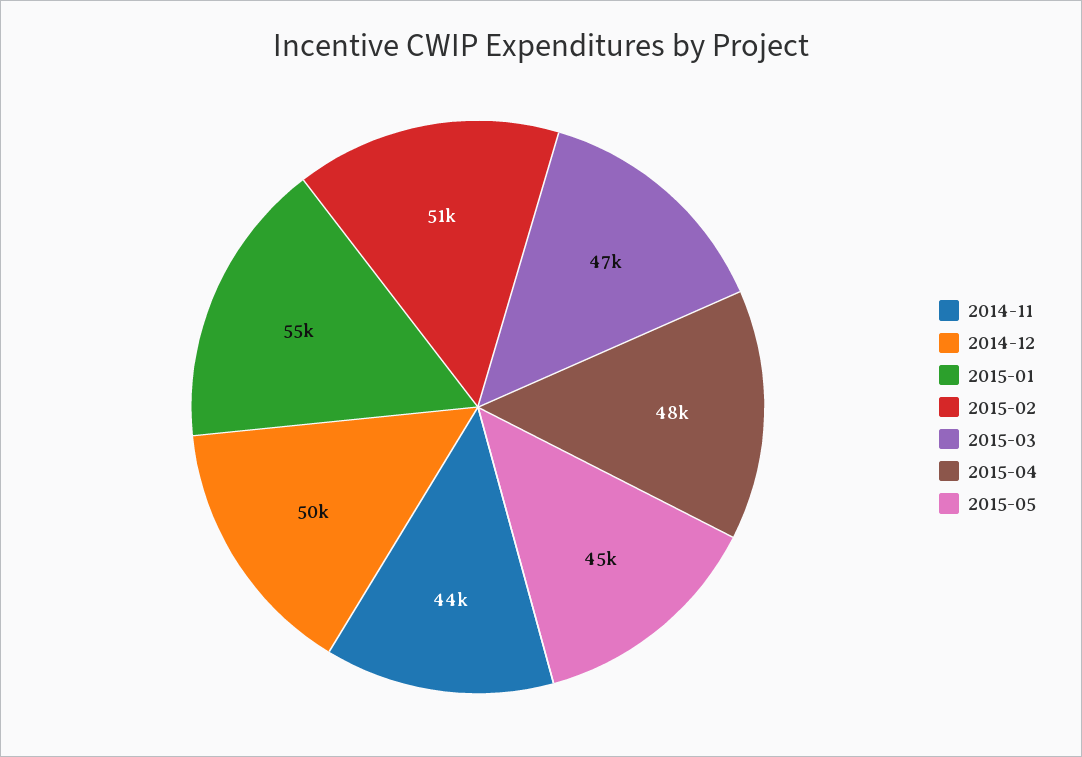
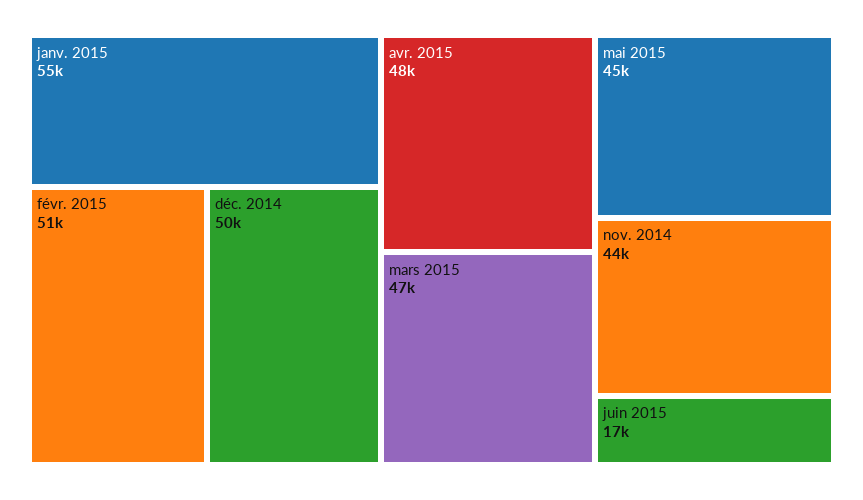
juin 2015: none -> 17000

